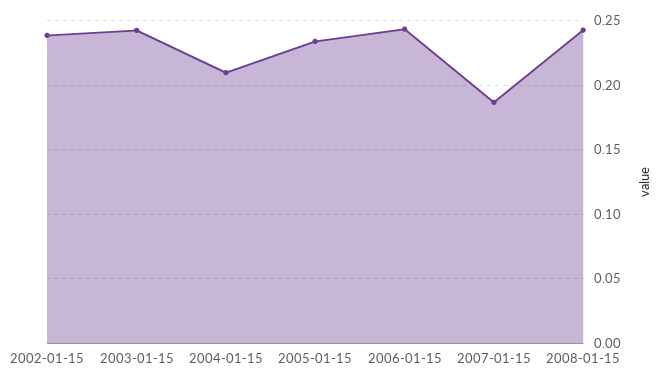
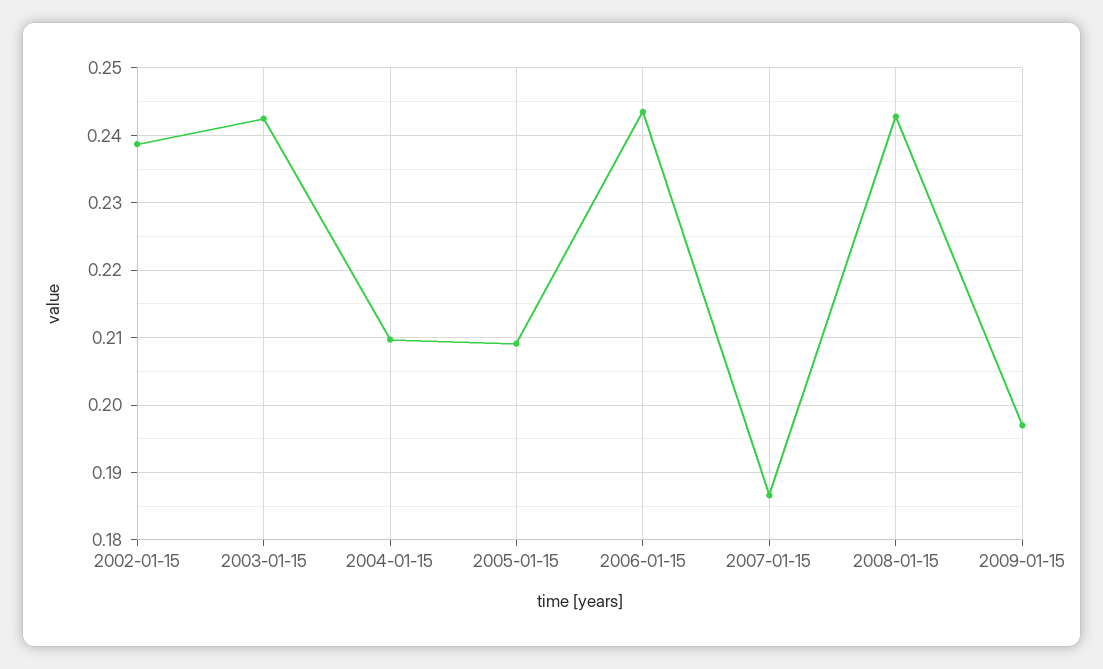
2005-01-15: 0.235 -> 0.209
2009-01-15: none -> 0.197

